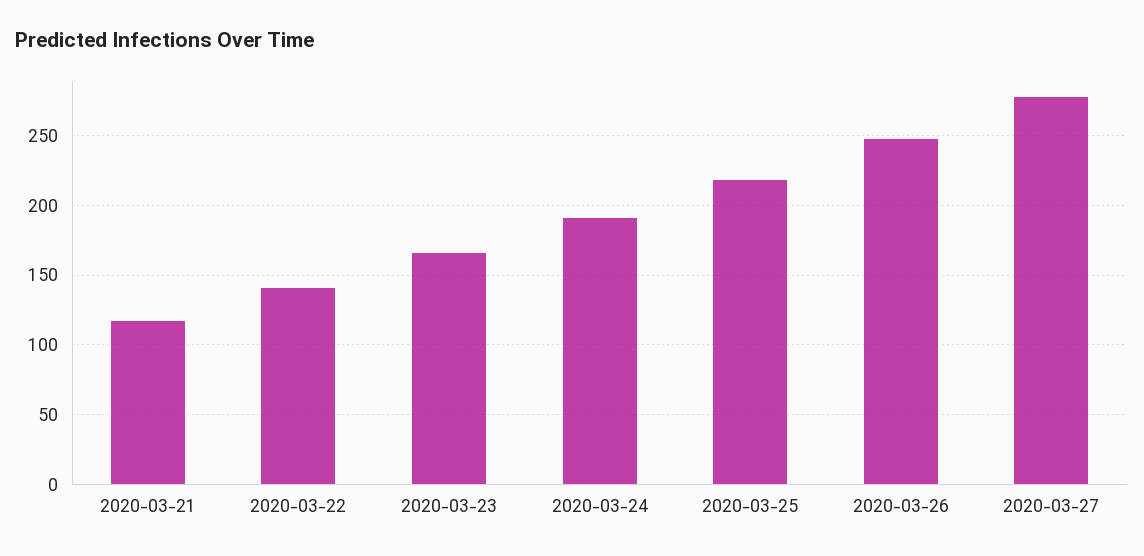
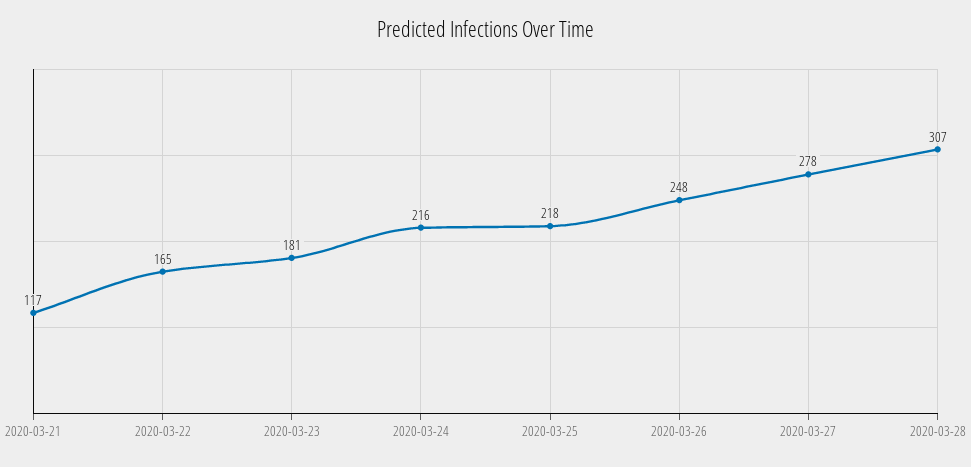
2020-03-22: 140 -> 165
2020-03-23: 165 -> 181
2020-03-24: 190 -> 216
2020-03-28: none -> 307

